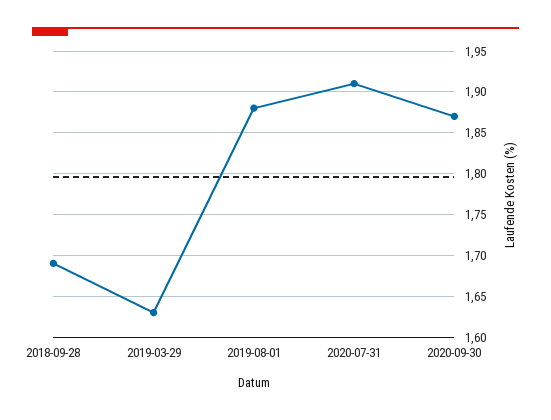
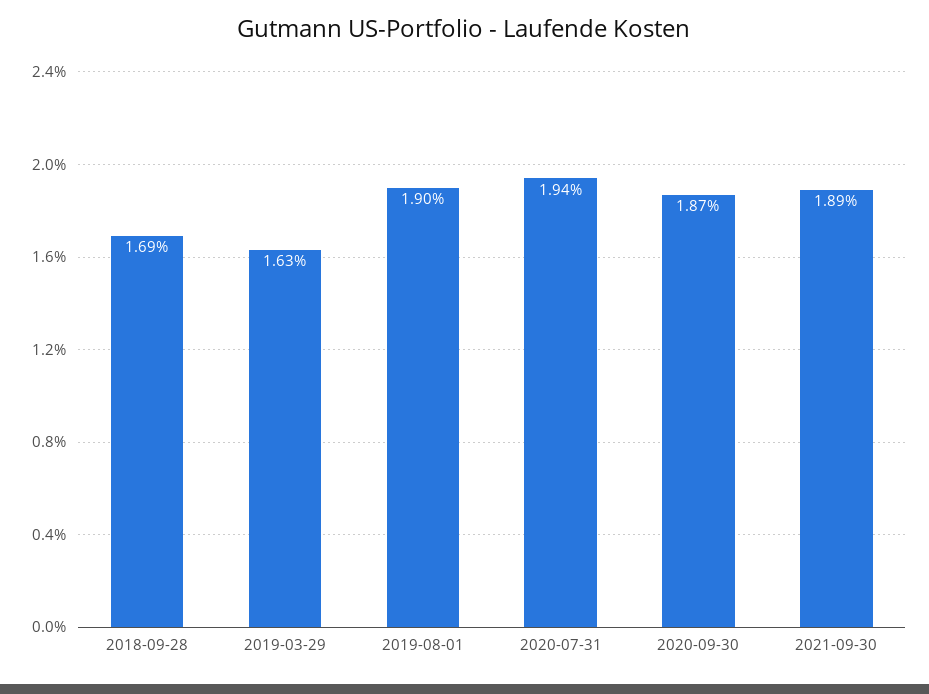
2019-08-01: 1.88 -> 1.9
2020-07-31: 1.91 -> 1.94
2021-09-30: none -> 1.89

